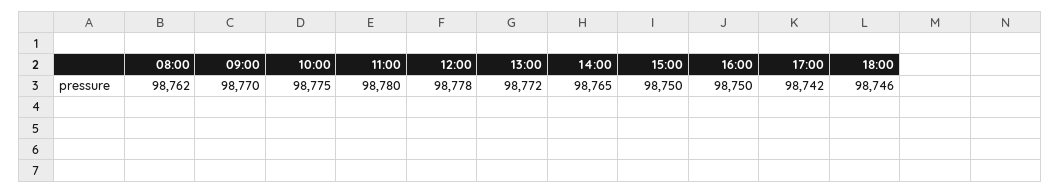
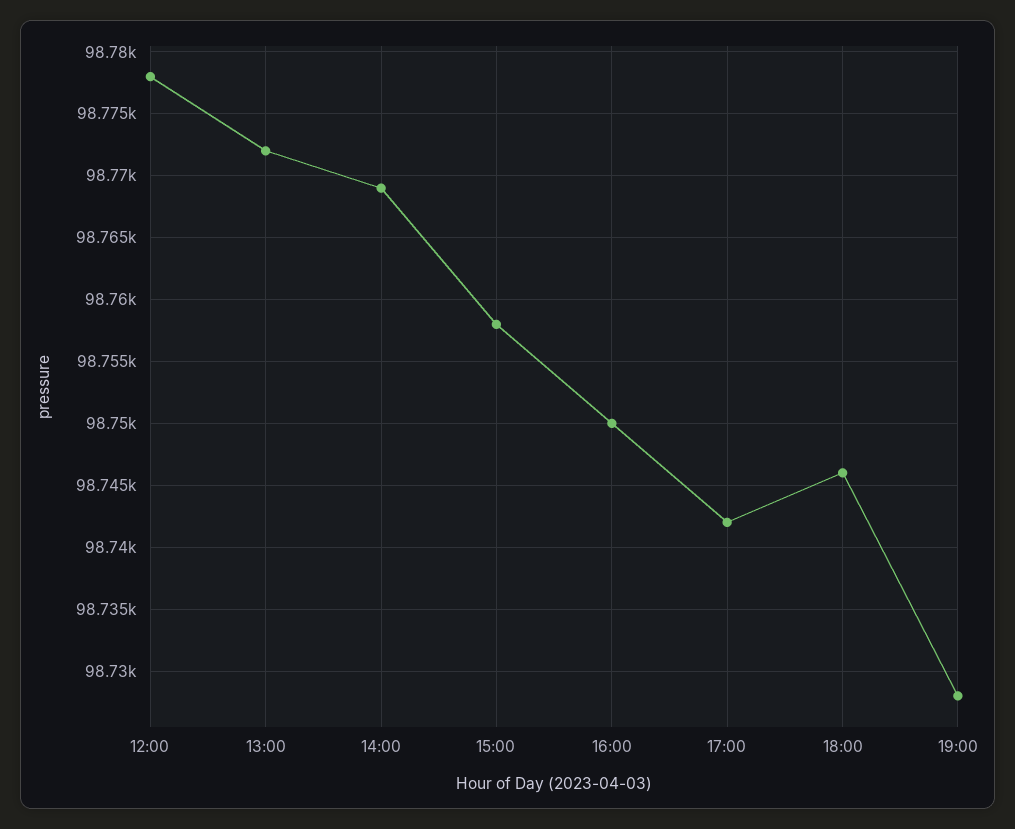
08:00: 98762 -> none
09:00: 98770 -> none
10:00: 98775 -> none
11:00: 98780 -> none
14:00: 98765 -> 98769
15:00: 98750 -> 98758
19:00: none -> 98728

